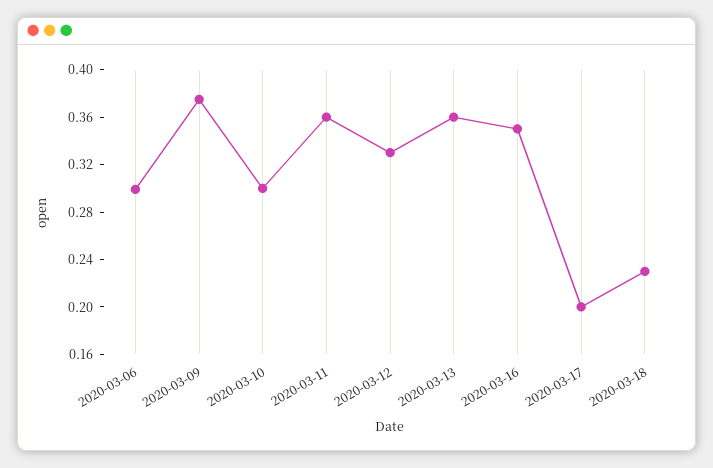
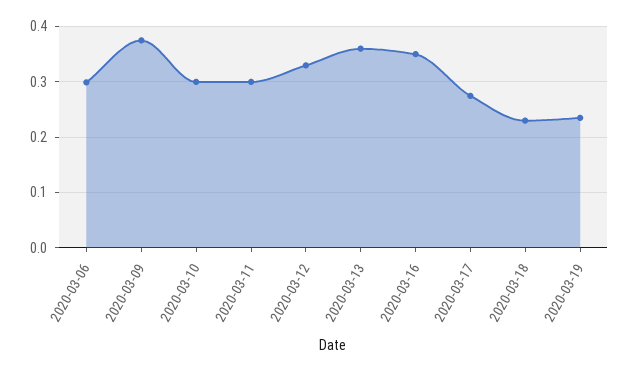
2020-03-11: 0.36 -> 0.3
2020-03-17: 0.2 -> 0.28
2020-03-19: none -> 0.24

